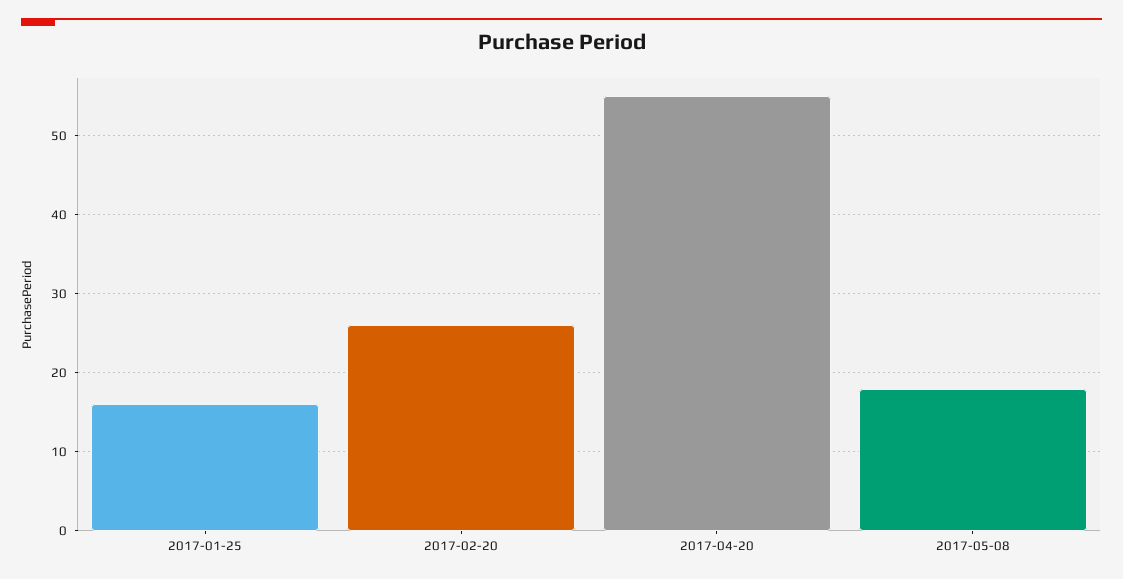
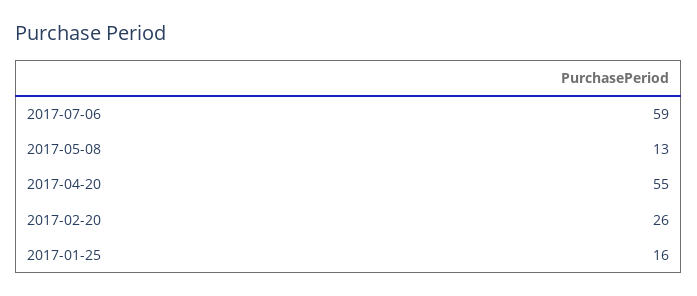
2017-05-08: 18 -> 13
2017-07-06: none -> 59

